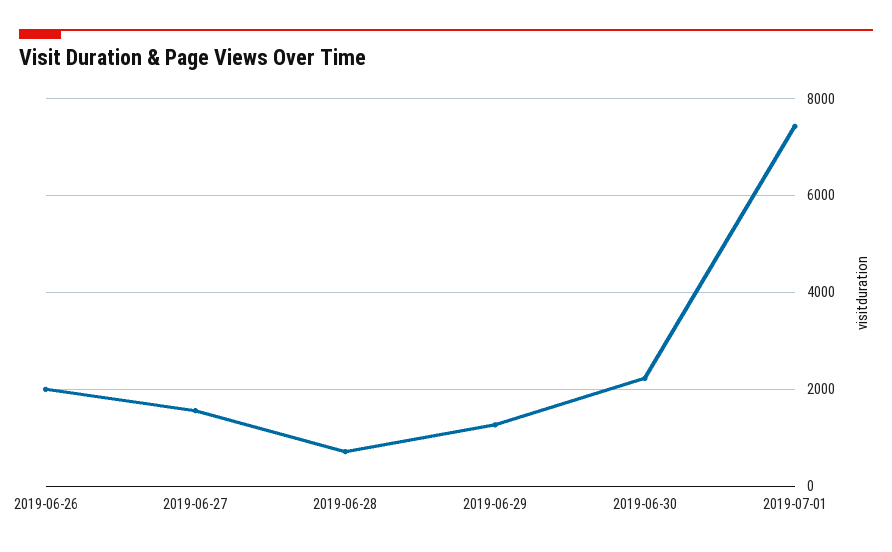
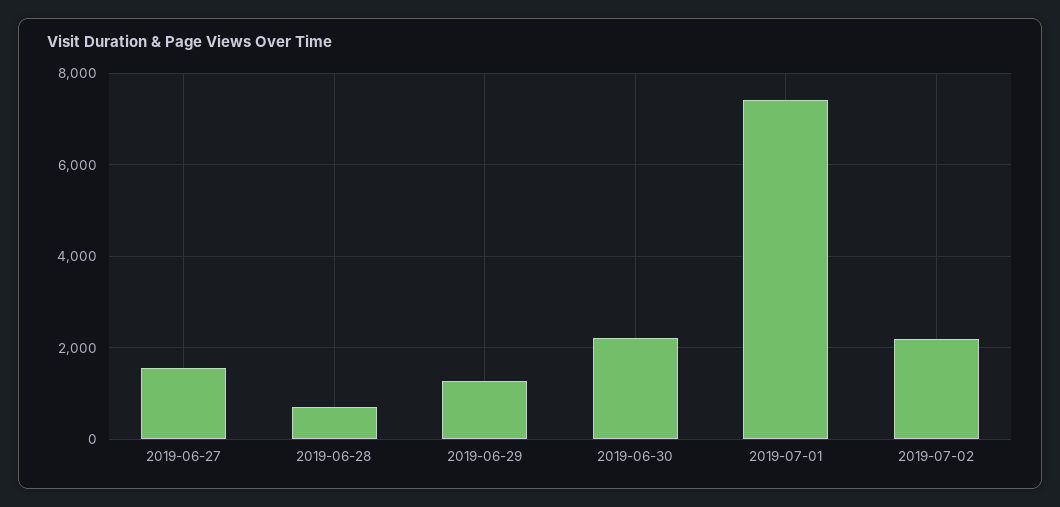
2019-06-26: 2000 -> none
2019-07-02: none -> 2200

